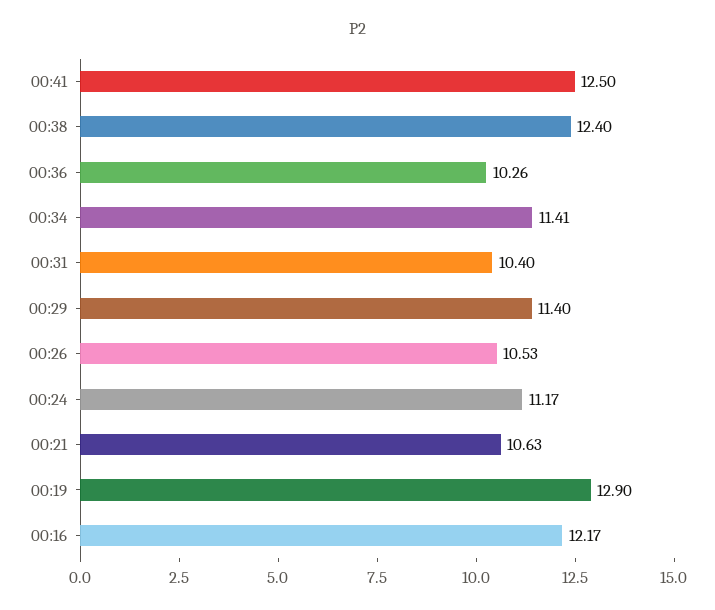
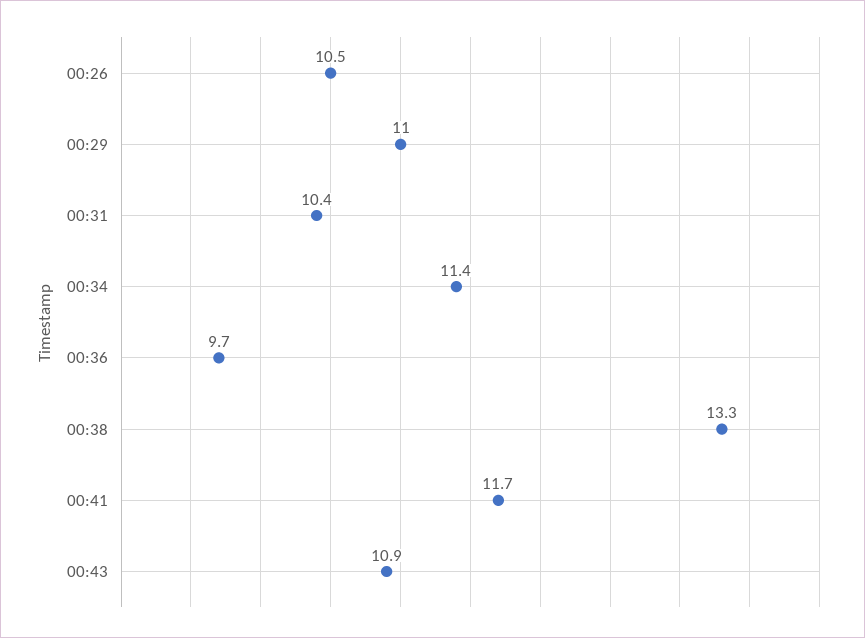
00:41: 12.5 -> 11.7
00:38: 12.4 -> 13.3
00:36: 10.26 -> 9.7
00:29: 11.4 -> 11
00:24: 11.17 -> none
00:21: 10.63 -> none
00:19: 12.9 -> none
00:16: 12.17 -> none
00:43: none -> 10.9

